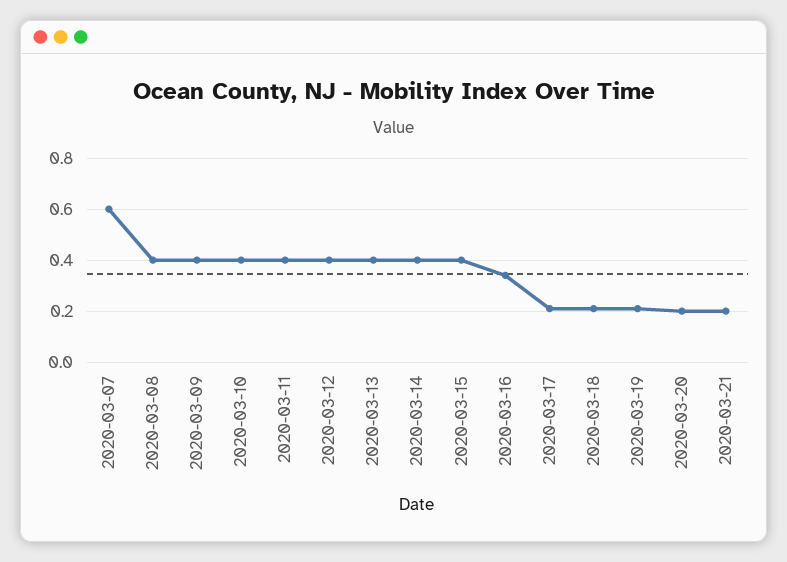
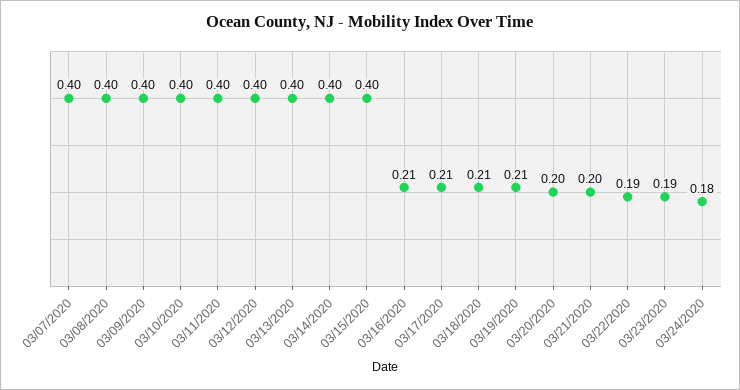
2020-03-07: 0.6 -> 0.4
2020-03-16: 0.35 -> 0.21
03/22/2020: none -> 0.19
03/23/2020: none -> 0.19
03/24/2020: none -> 0.18

